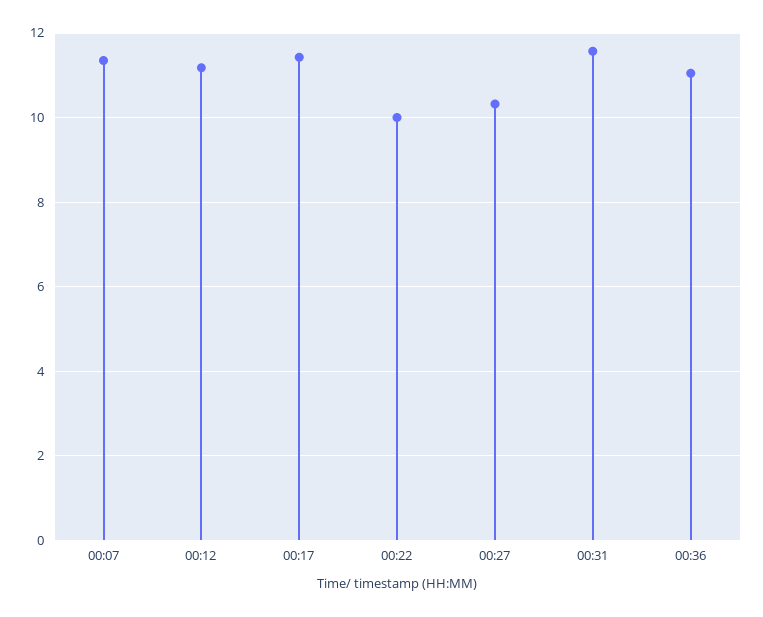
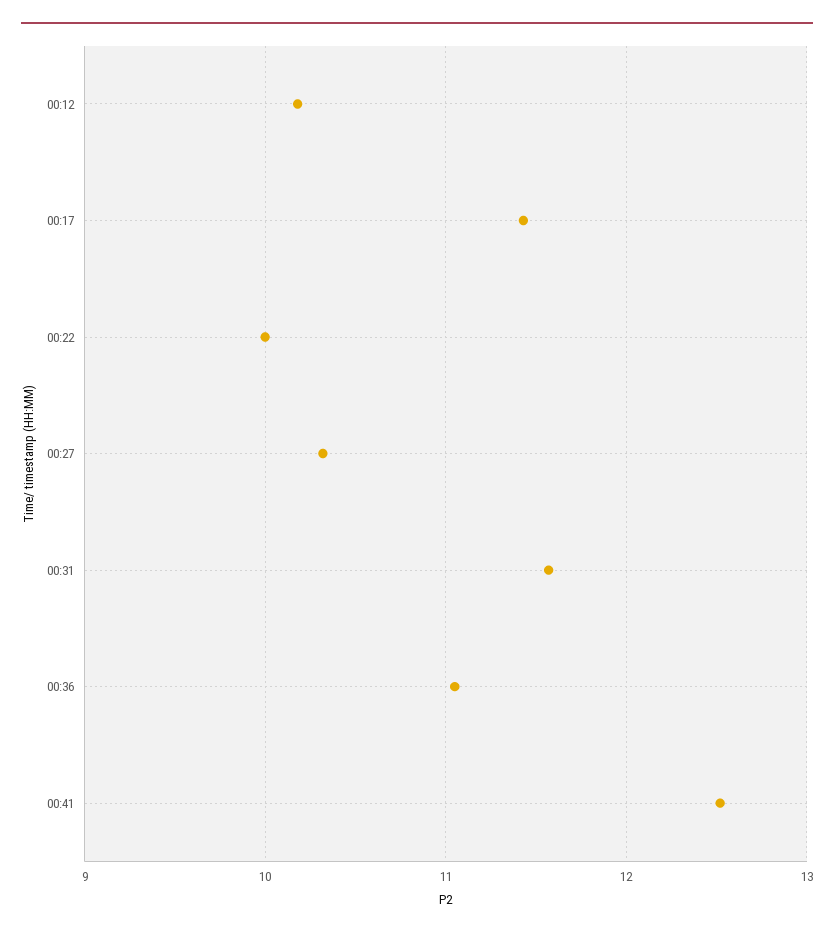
00:07: 11.4 -> none
00:12: 11.2 -> 10.2
00:41: none -> 12.5

